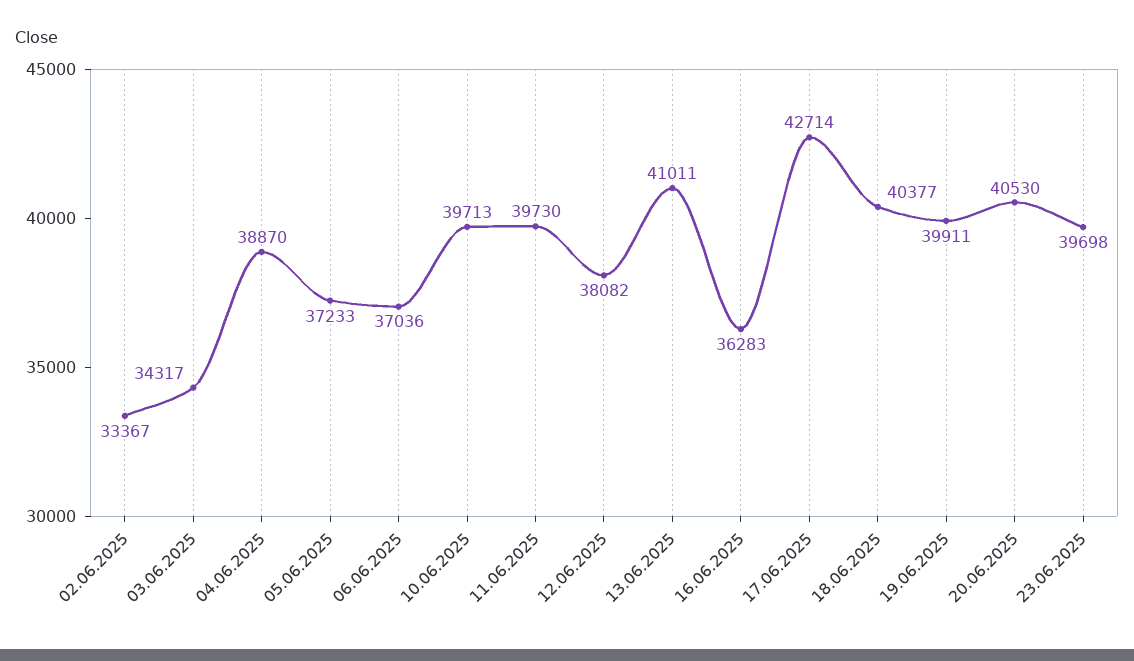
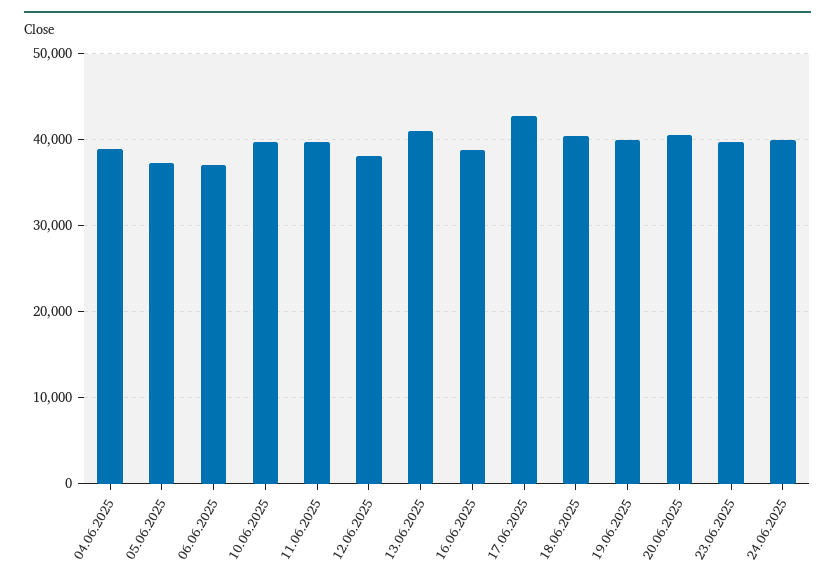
02.06.2025: 33367 -> none
03.06.2025: 34317 -> none
16.06.2025: 36283 -> 39000
24.06.2025: none -> 40000

